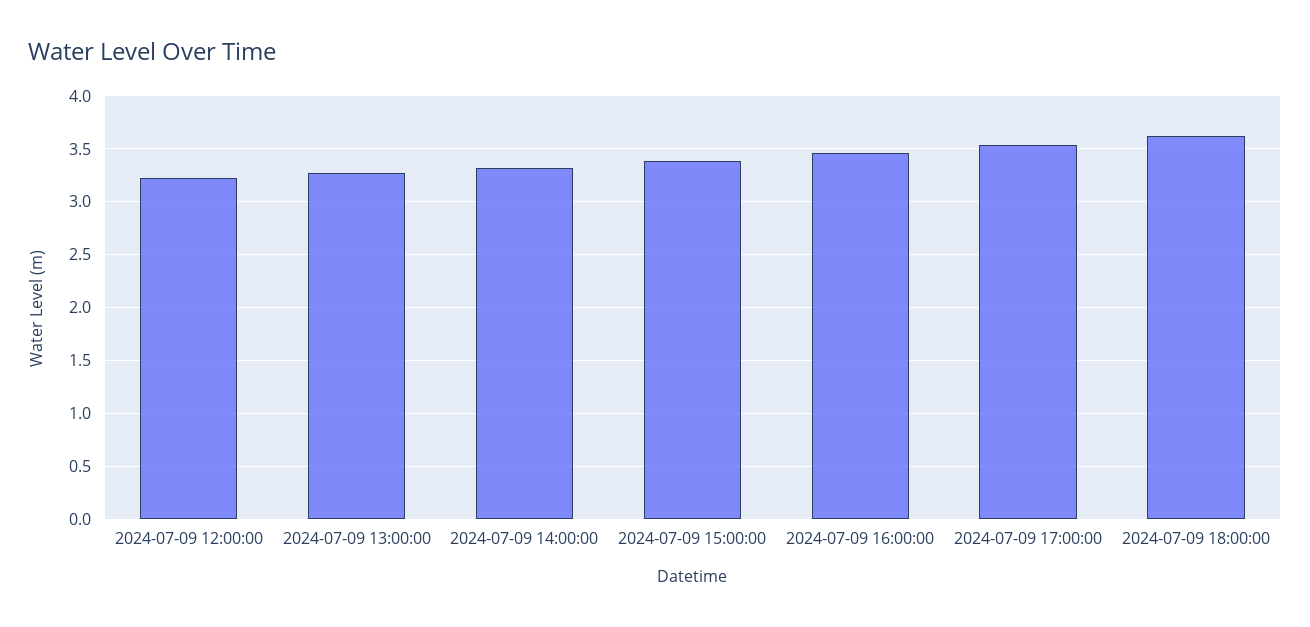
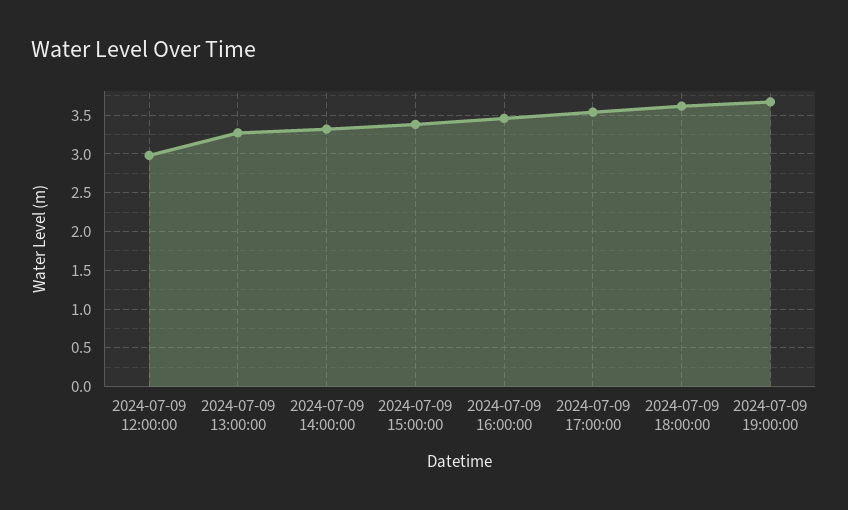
2024-07-09 12:00:00: 3.2 -> 3
2024-07-09 19:00:00: none -> 3.7

